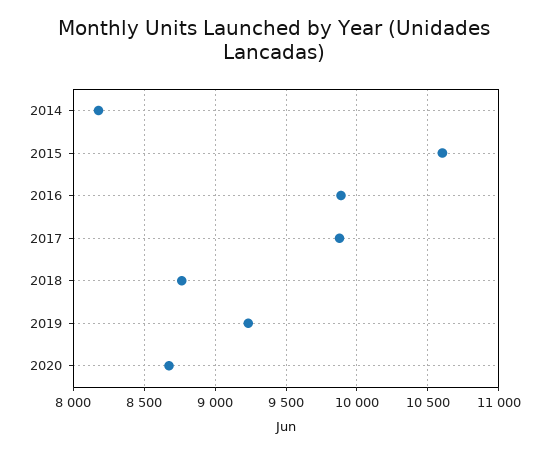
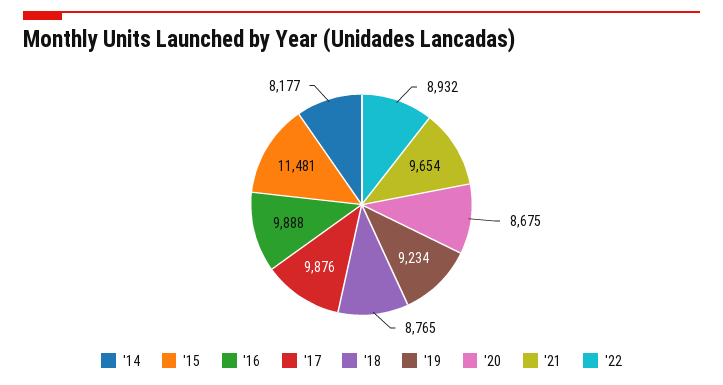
2015: 10600 -> 11481
'21: none -> 9654
'22: none -> 8932

